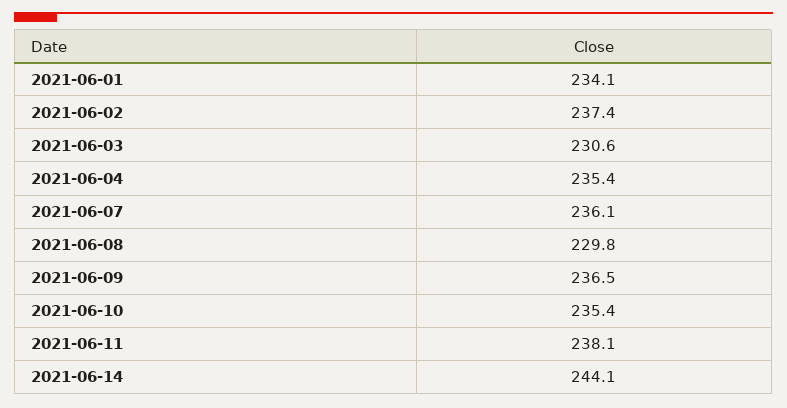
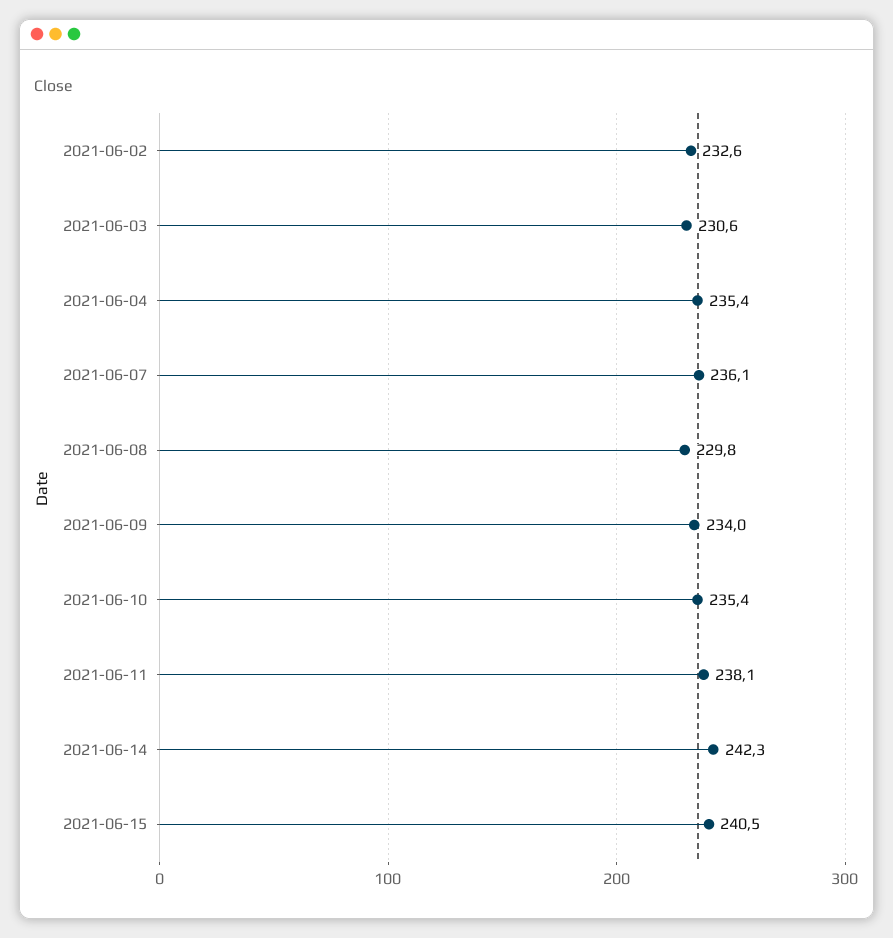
2021-06-01: 234.1 -> none
2021-06-02: 237.4 -> 232.6
2021-06-09: 236.5 -> 234
2021-06-14: 244.1 -> 242.3
2021-06-15: none -> 240.5

